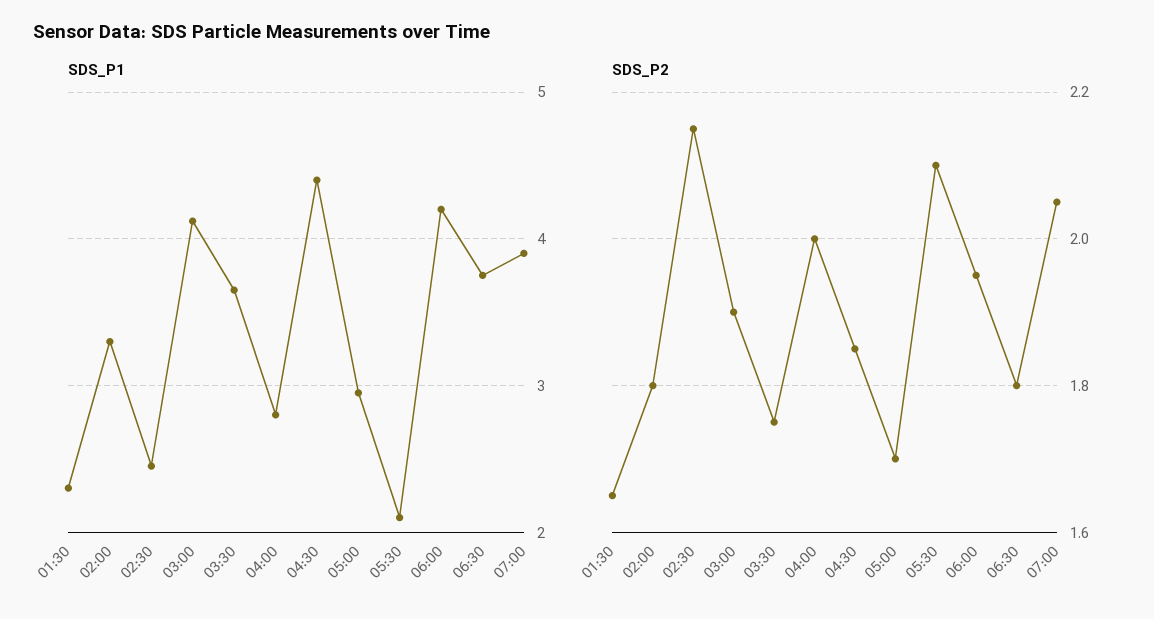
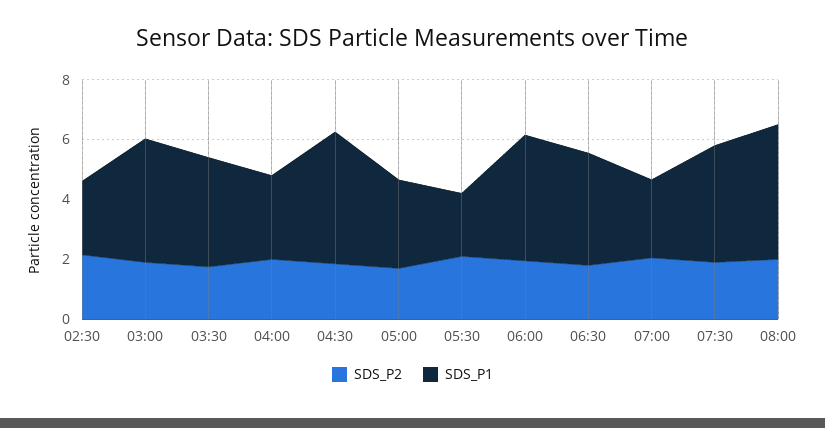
SDS_P1, 01:30: 2.3 -> none
SDS_P1, 02:00: 3.3 -> none
SDS_P1, 07:00: 3.9 -> 2.5
SDS_P2, 01:30: 1.65 -> none
SDS_P2, 02:00: 1.8 -> none
SDS_P2, 07:30: none -> 2
SDS_P1, 07:30: none -> 4
SDS_P2, 08:00: none -> 2
SDS_P1, 08:00: none -> 4.5

